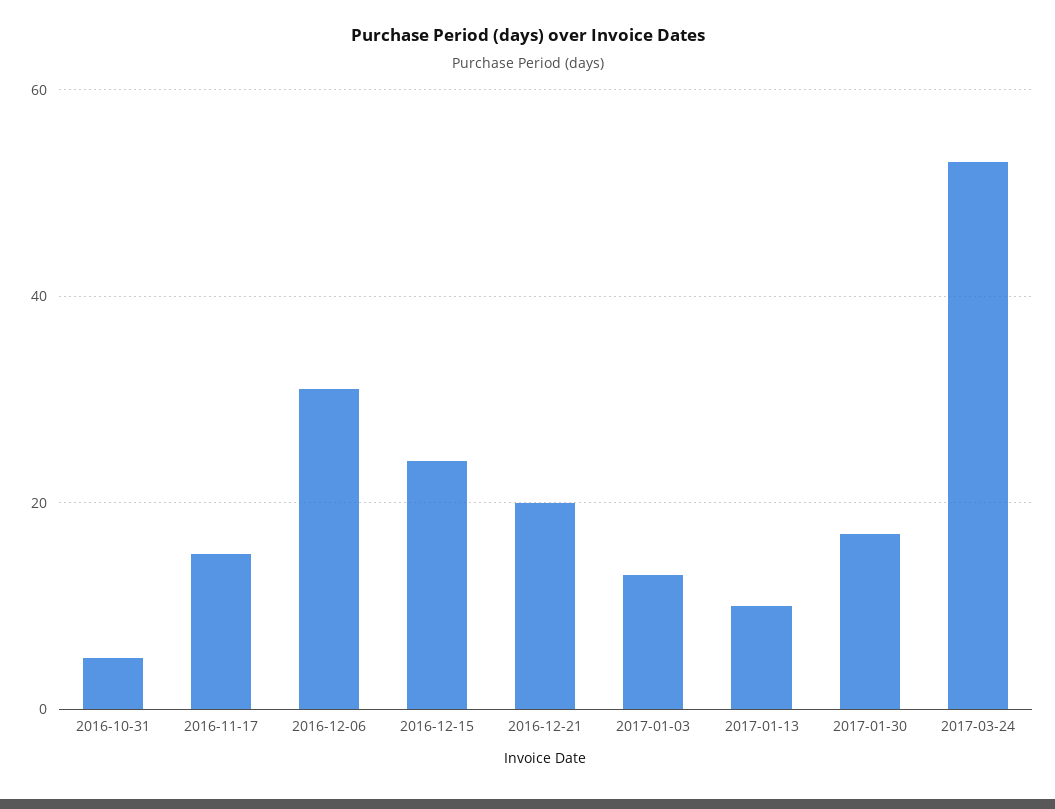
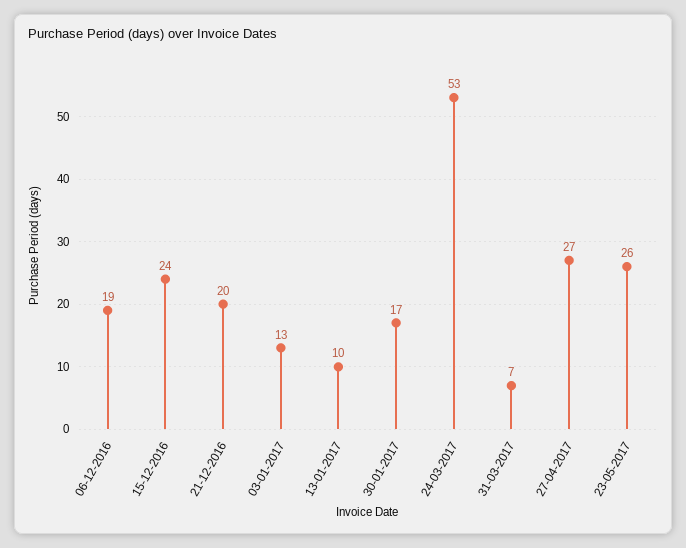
2016-10-31: 5 -> none
2016-11-17: 15 -> none
2016-12-06: 30 -> 19
31-03-2017: none -> 7
27-04-2017: none -> 27
23-05-2017: none -> 26

